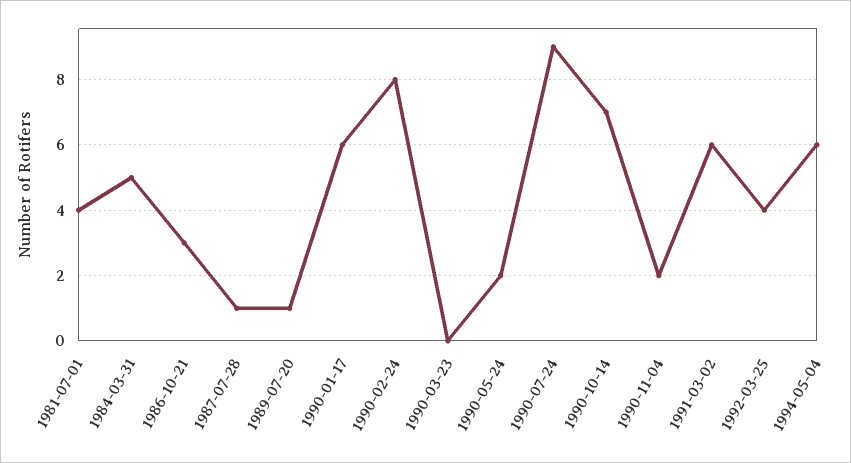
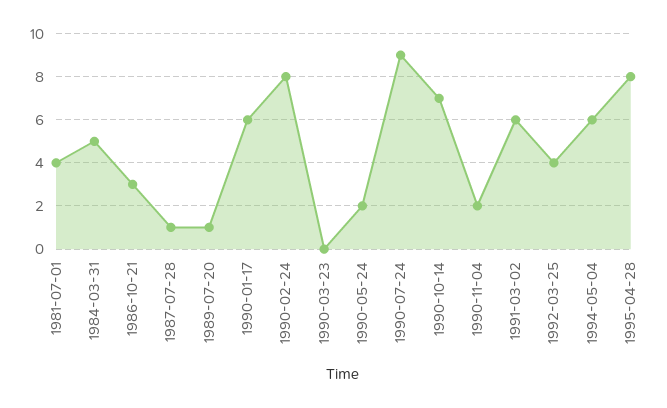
1995-04-28: none -> 8

